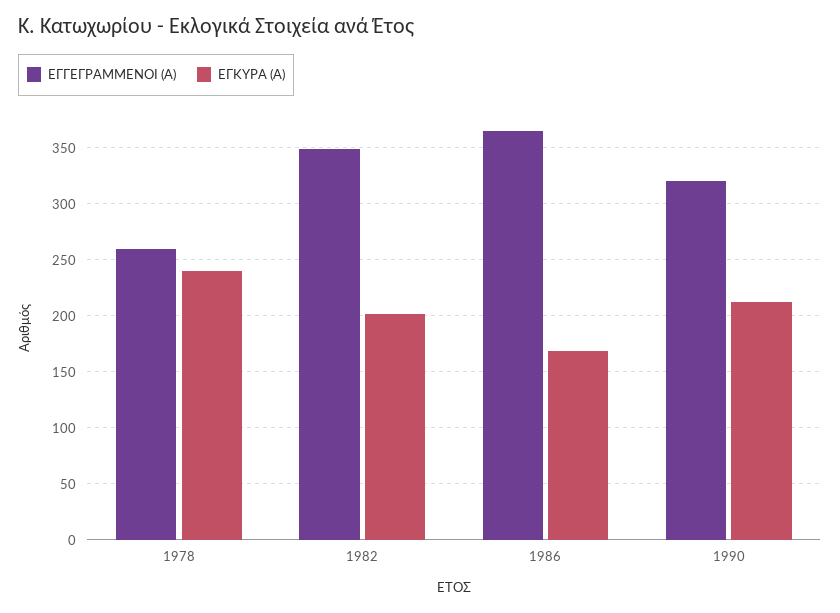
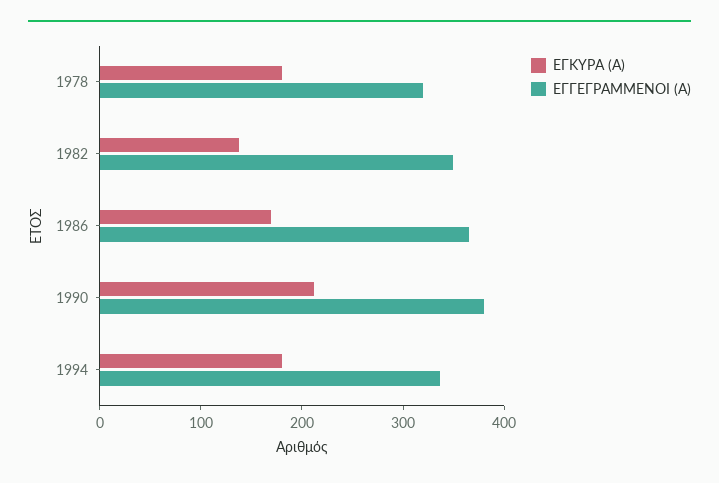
ΕΓΓΕΓΡΑΜΜΕΝΟΙ (Α), 1978: 260 -> 320
ΕΓΚΥΡΑ (Α), 1978: 240 -> 180
ΕΓΚΥΡΑ (Α), 1982: 200 -> 140
ΕΓΓΕΓΡΑΜΜΕΝΟΙ (Α), 1990: 320 -> 380
ΕΓΚΥΡΑ (Α), 1994: none -> 180
ΕΓΓΕΓΡΑΜΜΕΝΟΙ (Α), 1994: none -> 340

